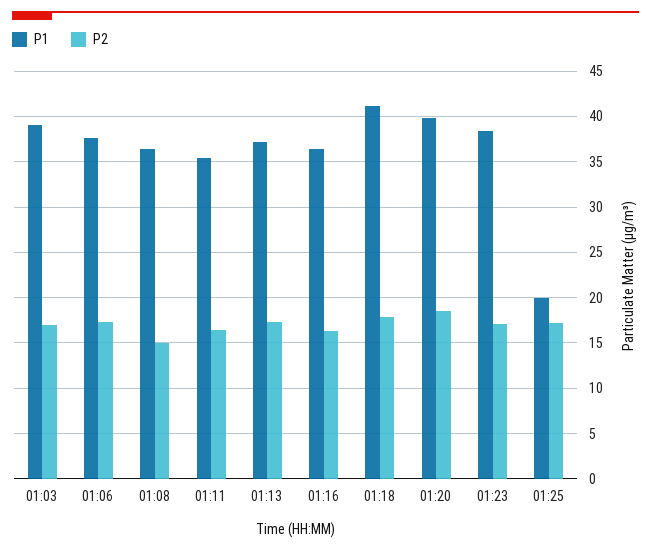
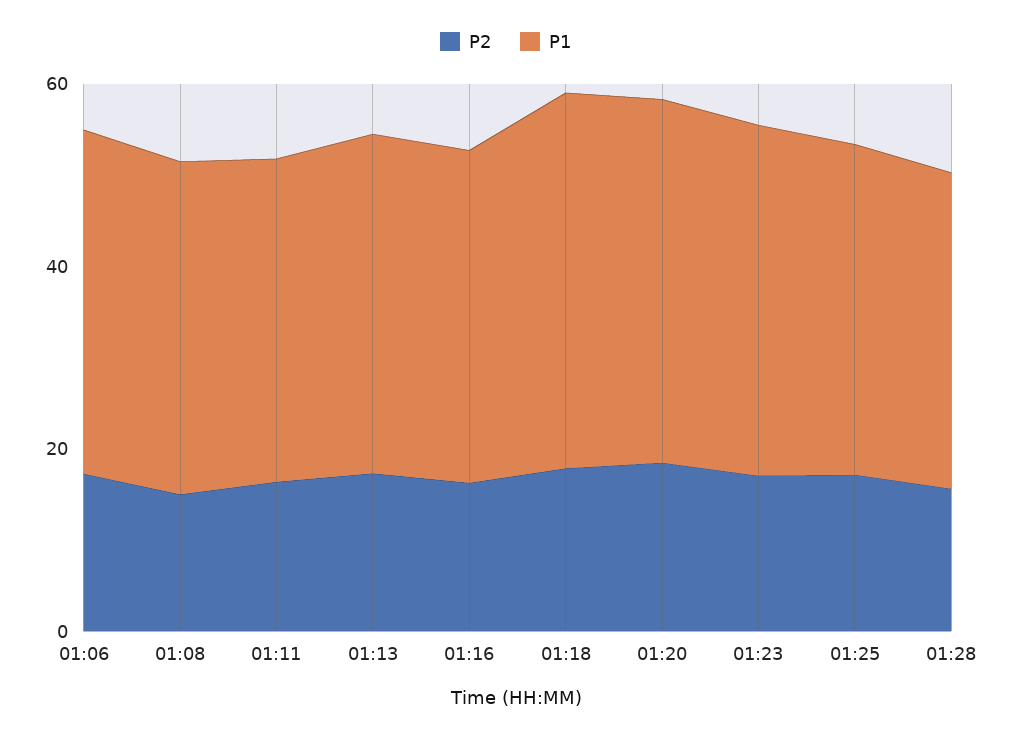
P1, 01:03: 39 -> none
P2, 01:03: 17 -> none
P1, 01:25: 20 -> 35
P2, 01:28: none -> 15
P1, 01:28: none -> 35

